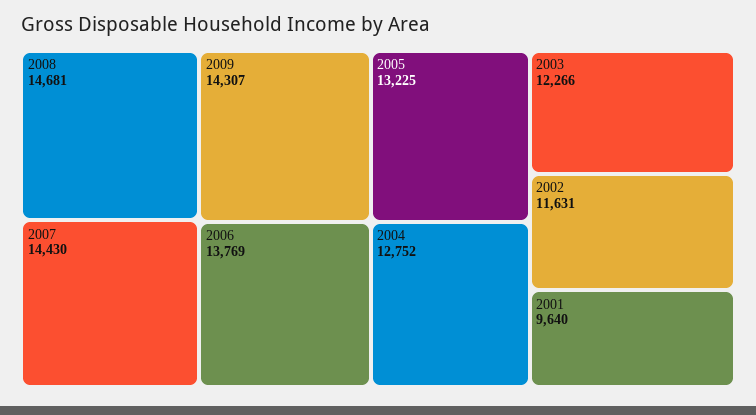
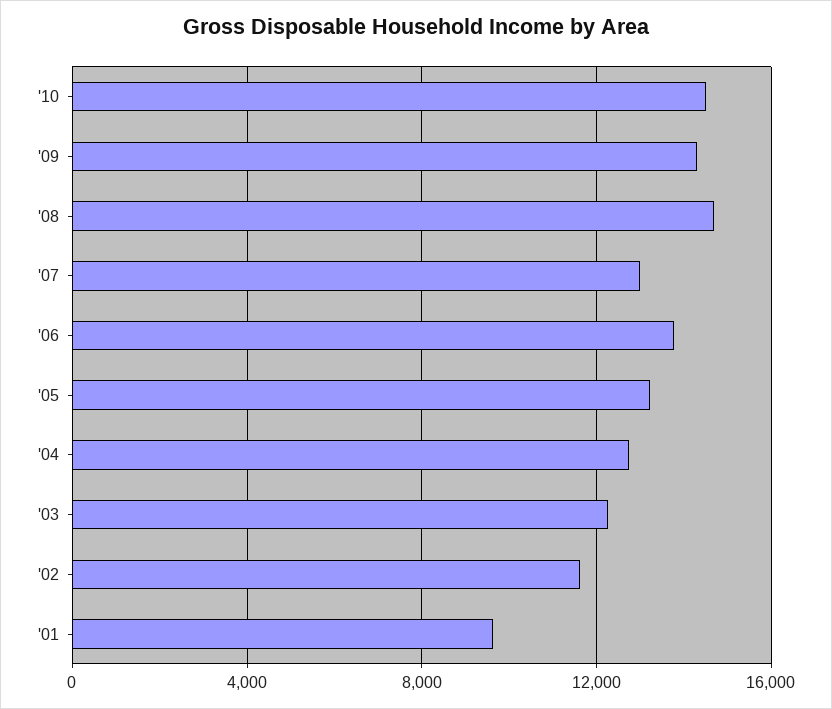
2007: 14430 -> 13000
'10: none -> 14500

